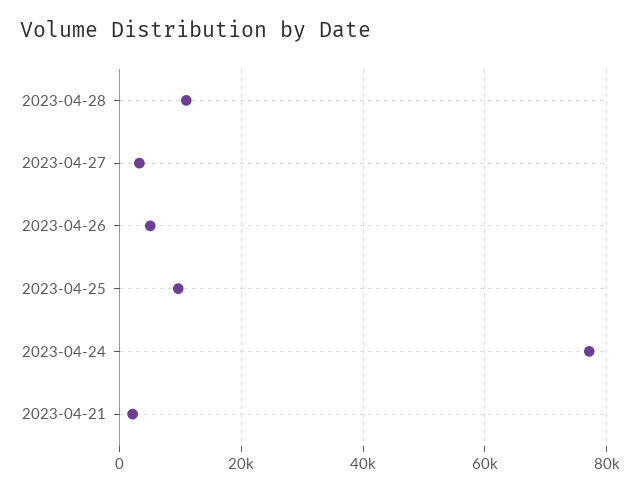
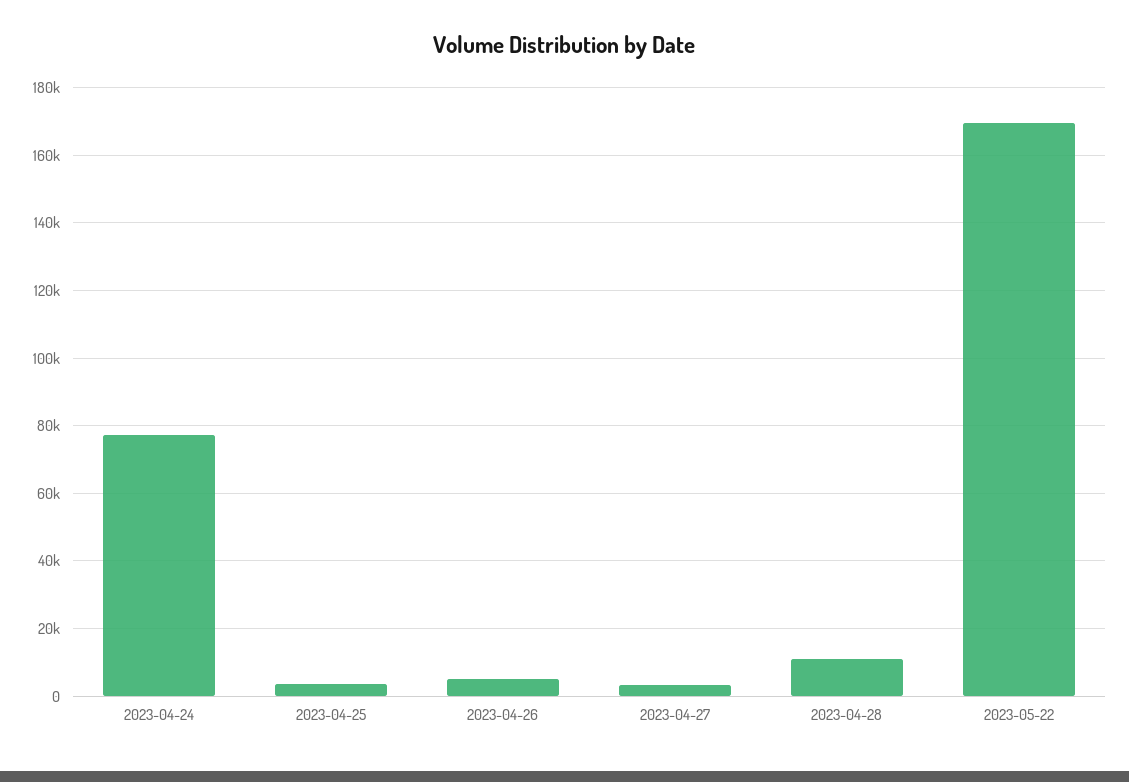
2023-04-25: 10000 -> 4000
2023-04-21: 2000 -> none
2023-05-22: none -> 170000

